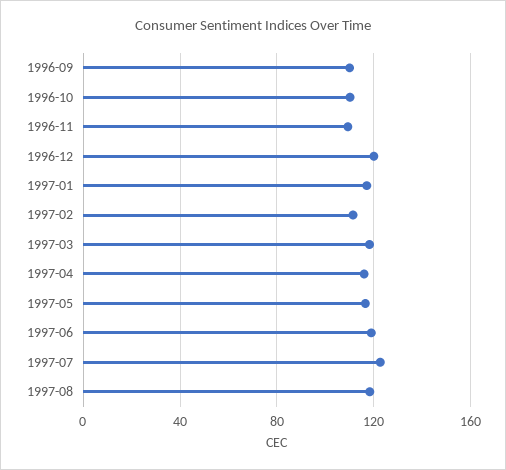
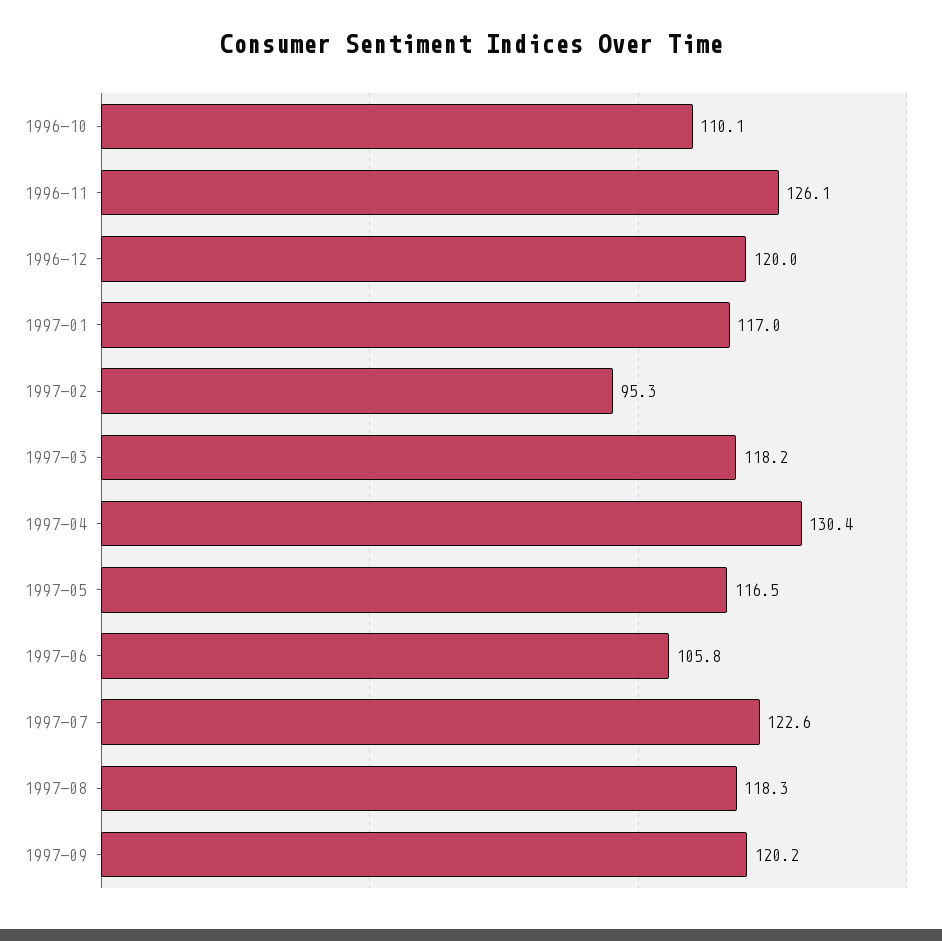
1996-09: 110 -> none
1996-11: 110 -> 126.1
1997-02: 110 -> 95.3
1997-04: 115 -> 130.4
1997-06: 120 -> 105.8
1997-09: none -> 120.2

